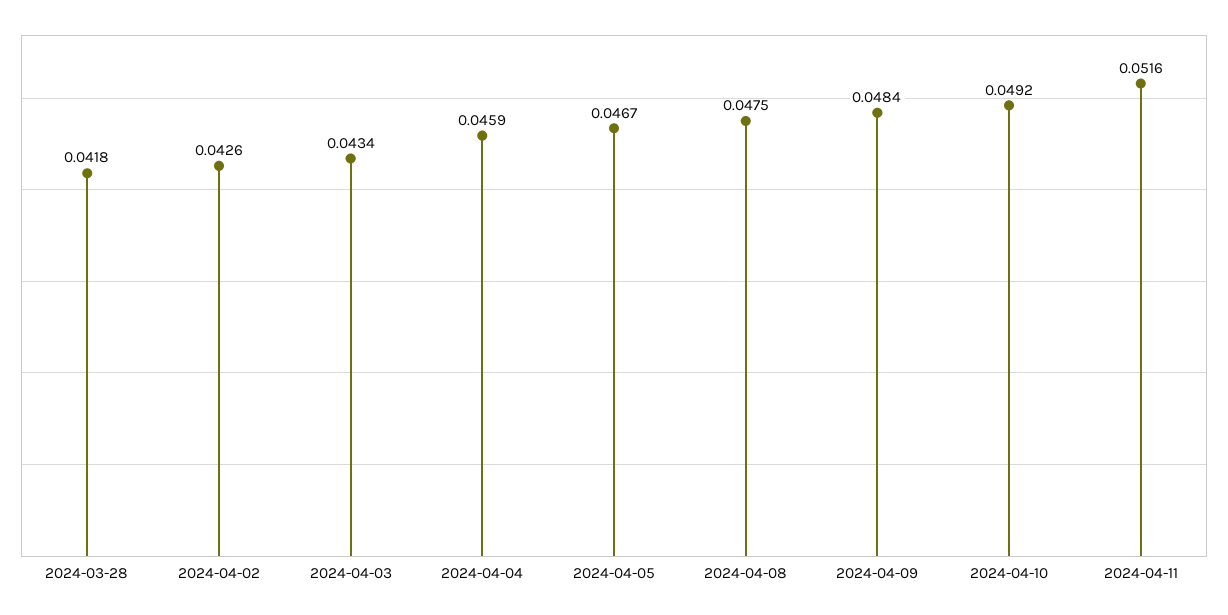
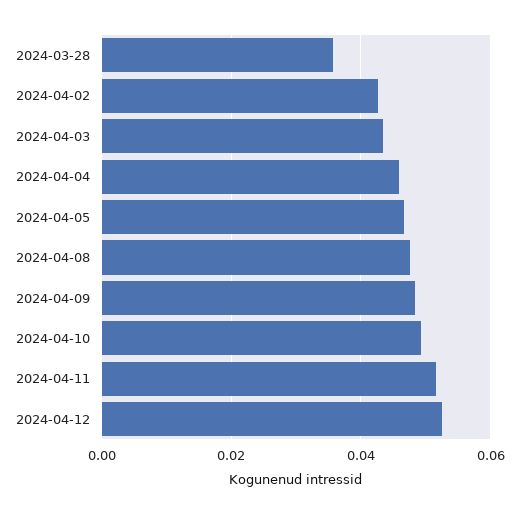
2024-03-28: 0.0418 -> 0.036
2024-04-12: none -> 0.052

